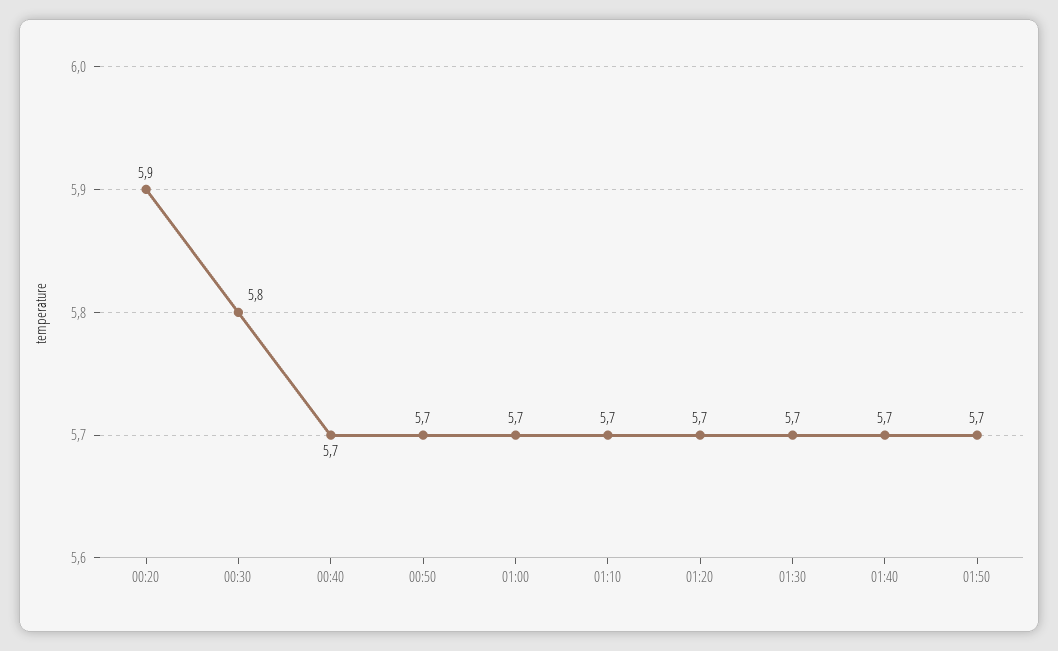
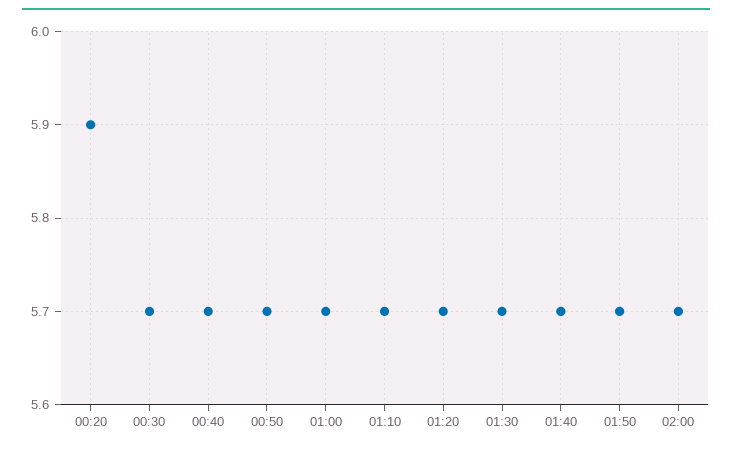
00:30: 5.8 -> 5.7
02:00: none -> 5.7

